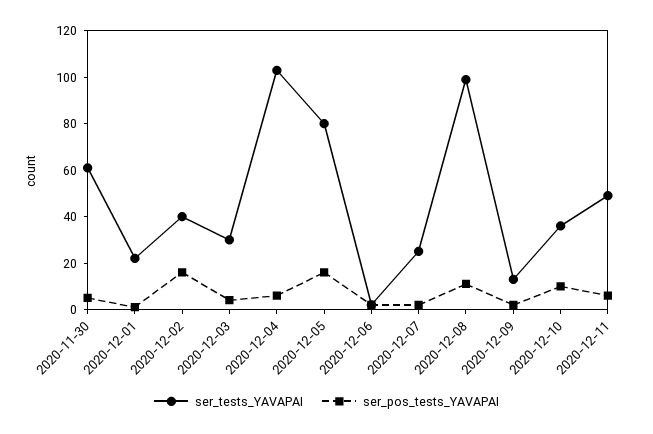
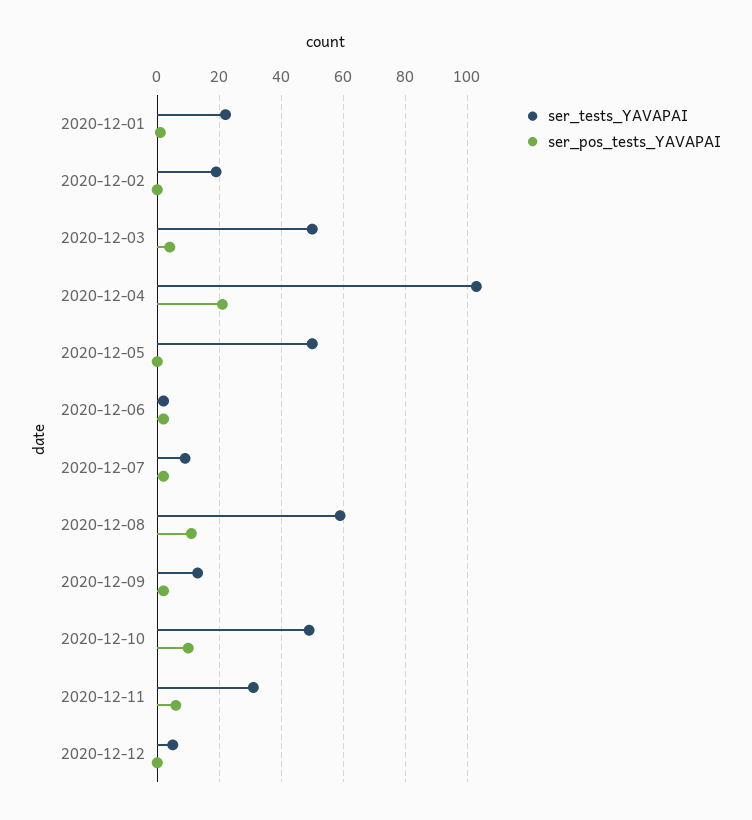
ser_tests_YAVAPAI, 2020-11-30: 60 -> none
ser_pos_tests_YAVAPAI, 2020-11-30: 5 -> none
ser_tests_YAVAPAI, 2020-12-02: 40 -> 20
ser_pos_tests_YAVAPAI, 2020-12-02: 15 -> 0
ser_tests_YAVAPAI, 2020-12-03: 30 -> 50
ser_pos_tests_YAVAPAI, 2020-12-04: 5 -> 20
ser_tests_YAVAPAI, 2020-12-05: 80 -> 50
ser_pos_tests_YAVAPAI, 2020-12-05: 15 -> 0
ser_tests_YAVAPAI, 2020-12-07: 25 -> 10
ser_tests_YAVAPAI, 2020-12-08: 100 -> 60
ser_tests_YAVAPAI, 2020-12-10: 35 -> 50
ser_tests_YAVAPAI, 2020-12-11: 50 -> 30
ser_tests_YAVAPAI, 2020-12-12: none -> 5
ser_pos_tests_YAVAPAI, 2020-12-12: none -> 0

